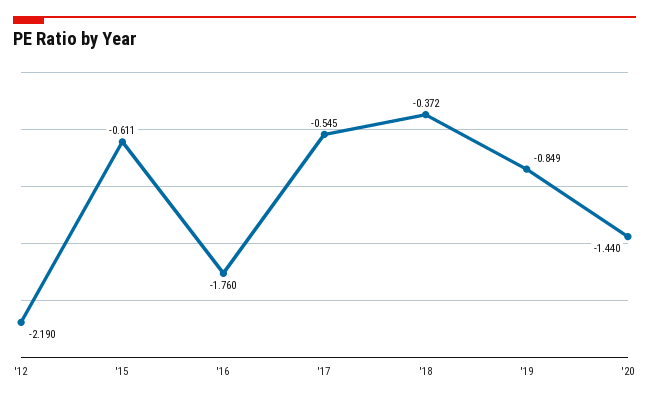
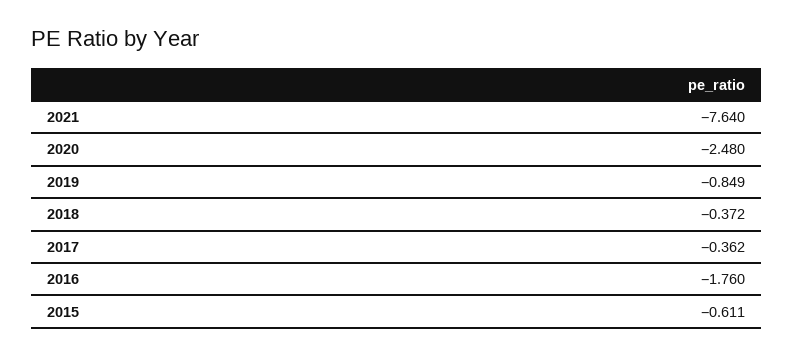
'12: -2.19 -> none
'17: -0.545 -> -0.362
'20: -1.44 -> -2.48
2021: none -> -7.64

